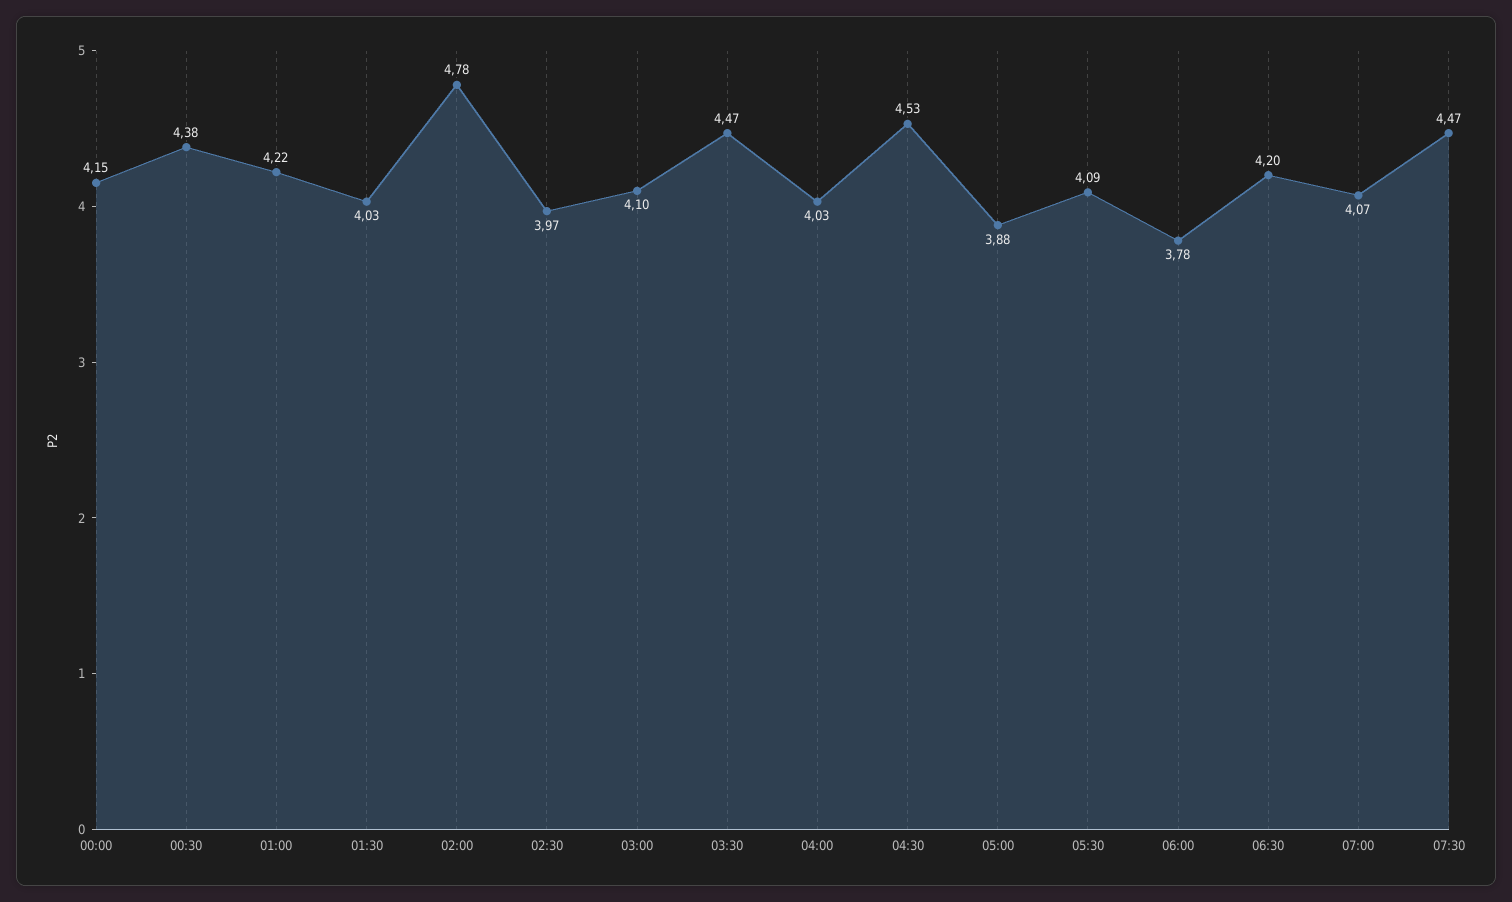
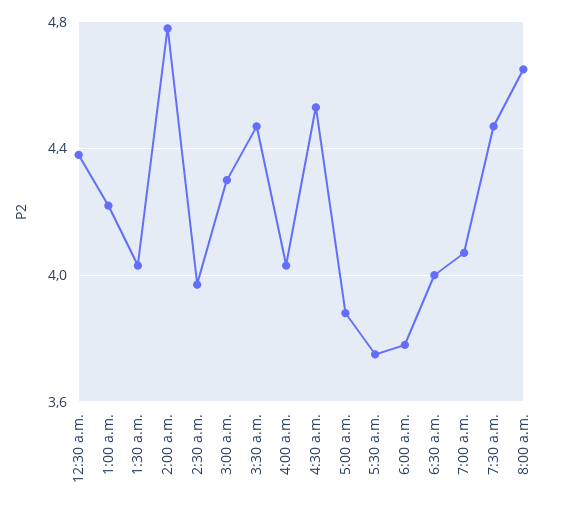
00:00: 4.15 -> none
03:00: 4.1 -> 4.3
05:30: 4.09 -> 3.75
06:30: 4.2 -> 4
8:00 a.m.: none -> 4.65

